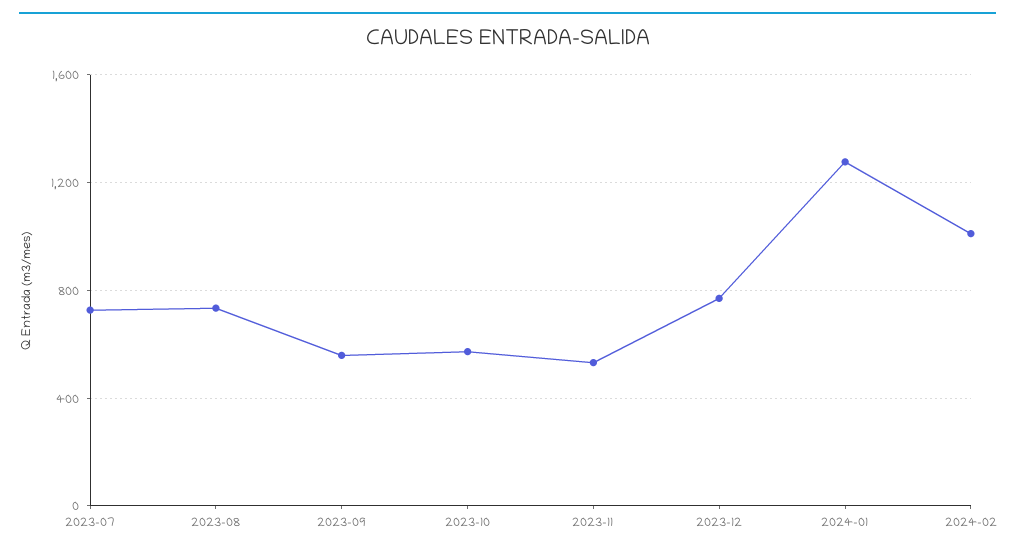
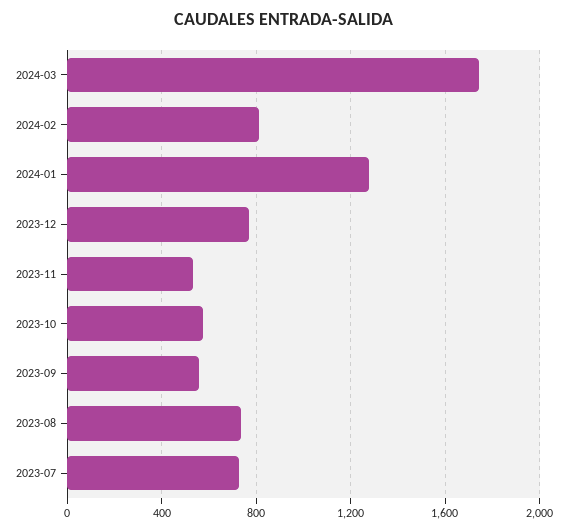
2024-02: 1000 -> 800
2024-03: none -> 1750

